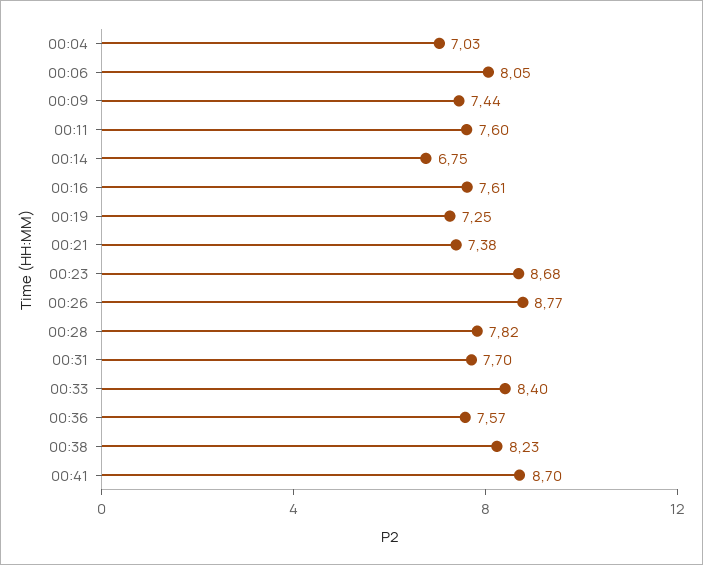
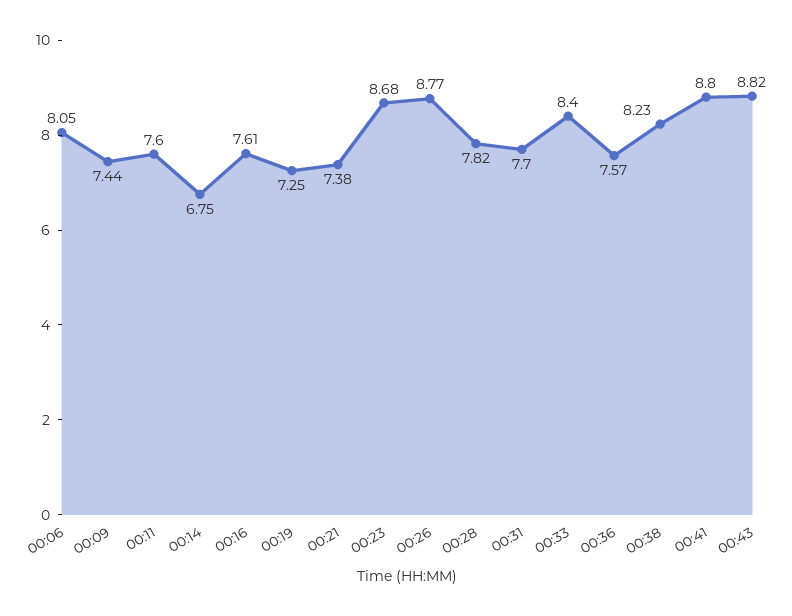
00:04: 7.03 -> none
00:41: 8.7 -> 8.8
00:43: none -> 8.82

